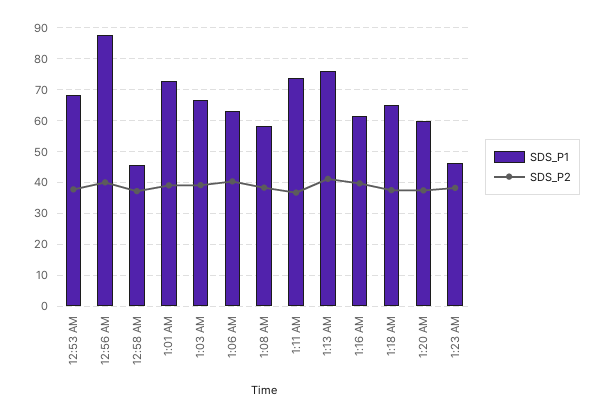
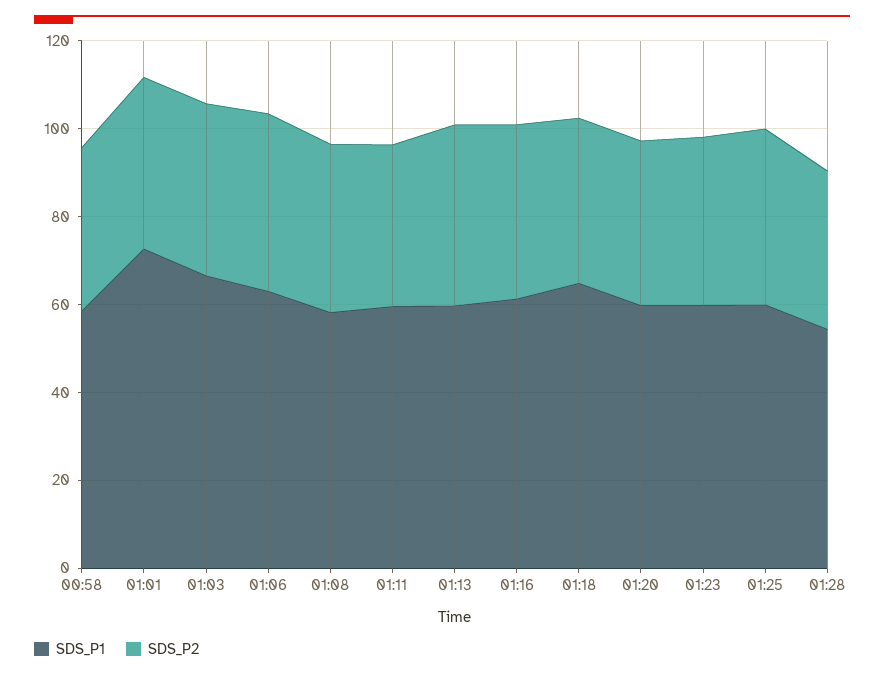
SDS_P1, 12:53 AM: 68 -> none
SDS_P2, 12:53 AM: 38 -> none
SDS_P1, 12:56 AM: 88 -> none
SDS_P2, 12:56 AM: 40 -> none
SDS_P1, 12:58 AM: 46 -> 60
SDS_P1, 1:11 AM: 74 -> 60
SDS_P1, 1:13 AM: 76 -> 60
SDS_P1, 1:23 AM: 46 -> 60
SDS_P1, 01:25: none -> 60
SDS_P2, 01:25: none -> 40
SDS_P1, 01:28: none -> 55
SDS_P2, 01:28: none -> 35

